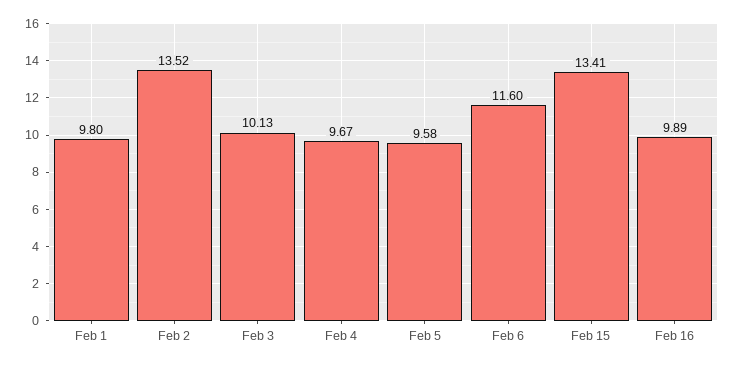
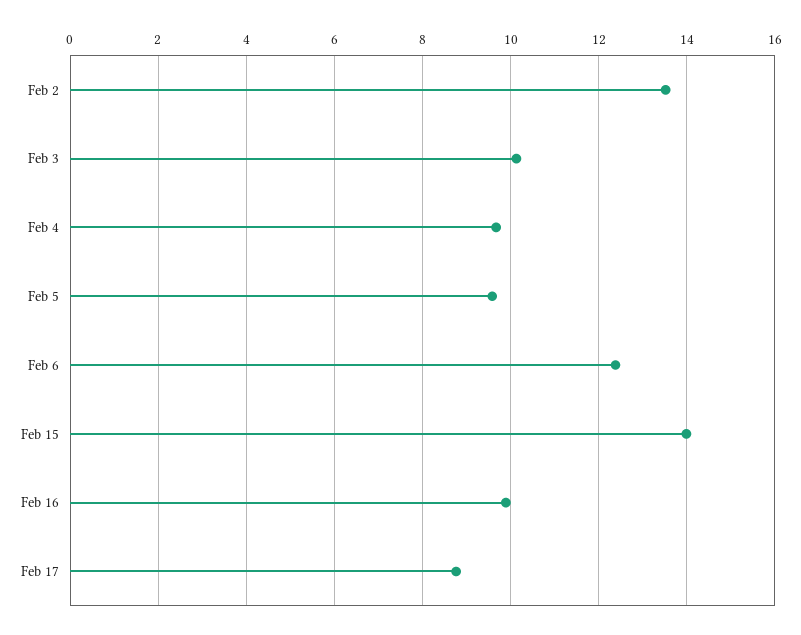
Feb 1: 9.8 -> none
Feb 6: 11.6 -> 12.4
Feb 15: 13.41 -> 14
Feb 17: none -> 8.8

